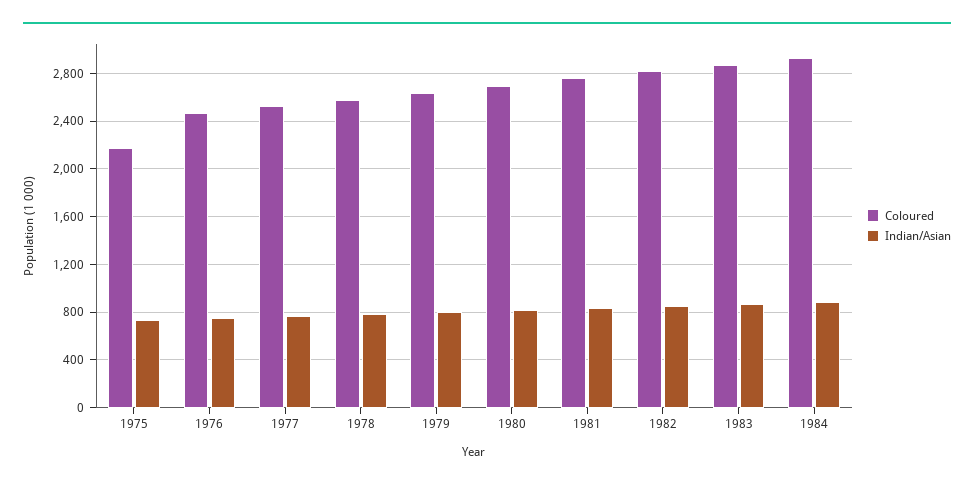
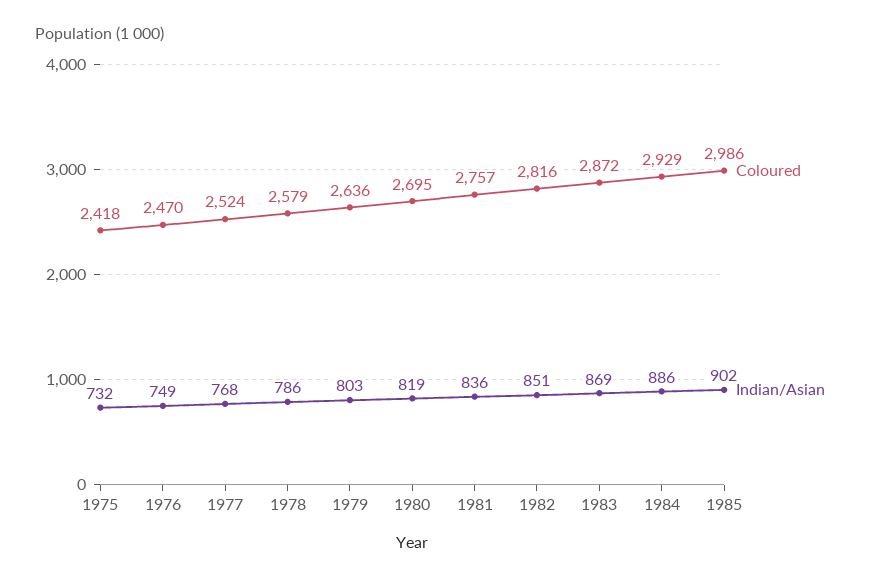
Coloured, 1975: 2200 -> 2418
Coloured, 1985: none -> 2986
Indian/Asian, 1985: none -> 902

